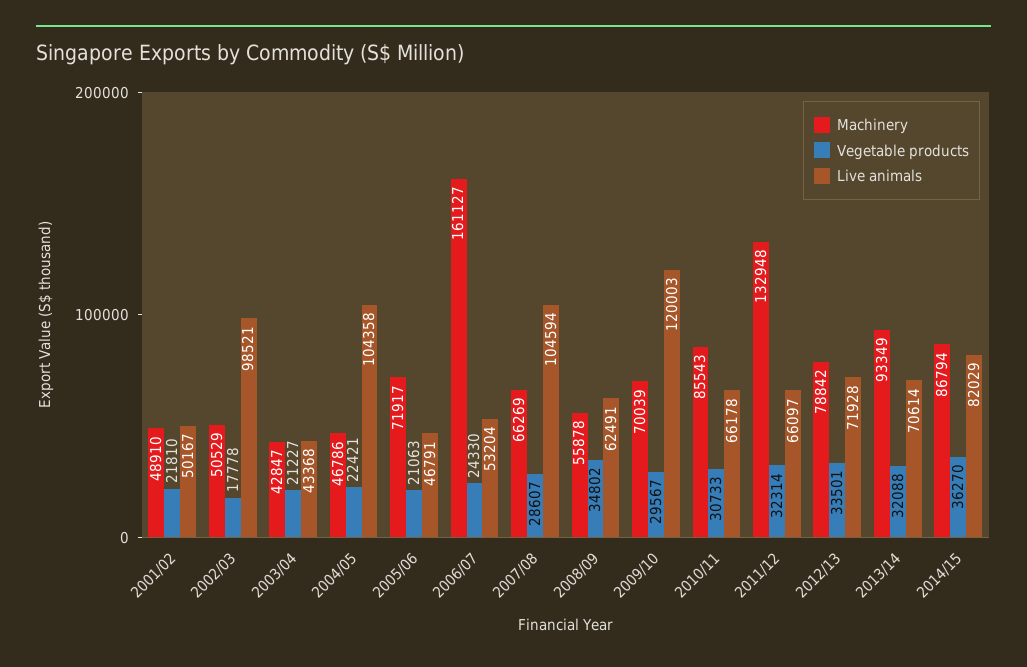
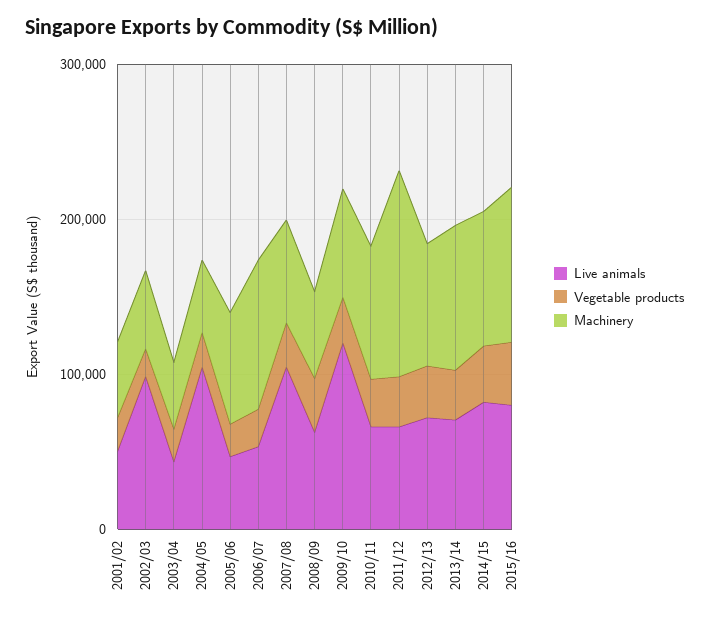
Machinery, 2006/07: 161127 -> 100000
Live animals, 2015/16: none -> 80000
Vegetable products, 2015/16: none -> 40000
Machinery, 2015/16: none -> 100000

